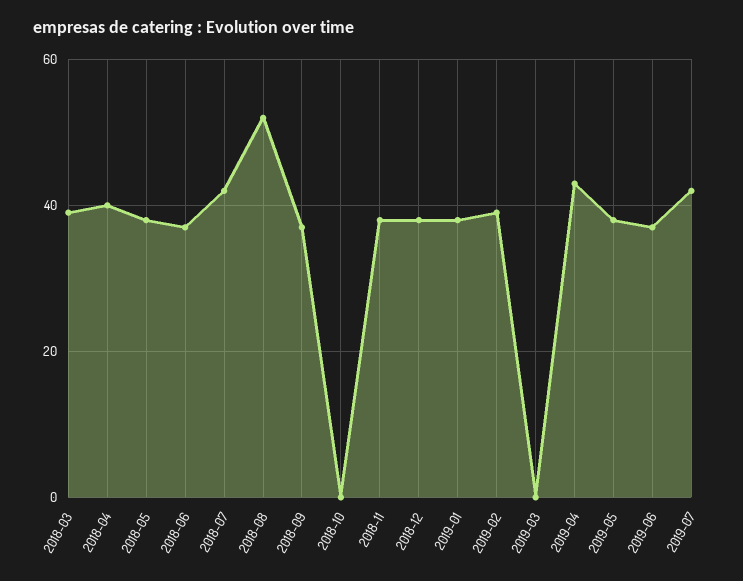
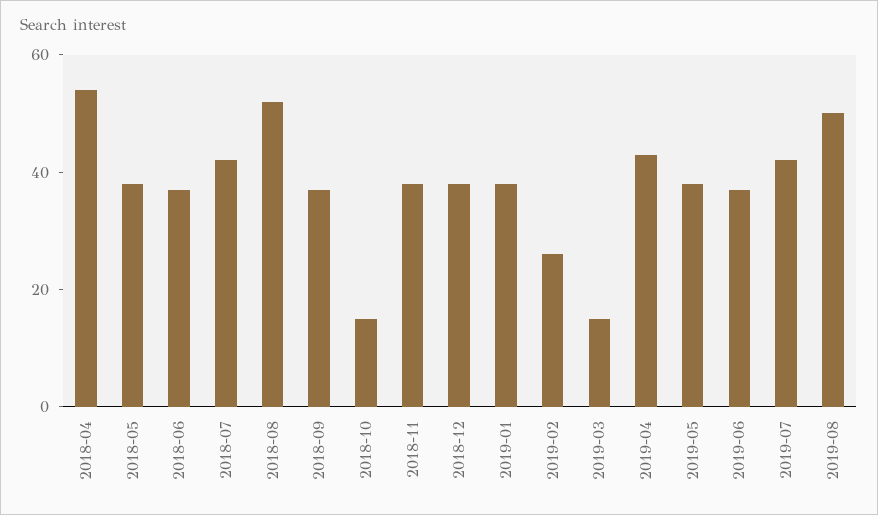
2018-03: 40 -> none
2018-04: 40 -> 55
2018-10: 0 -> 15
2019-02: 40 -> 25
2019-03: 0 -> 15
2019-08: none -> 50

